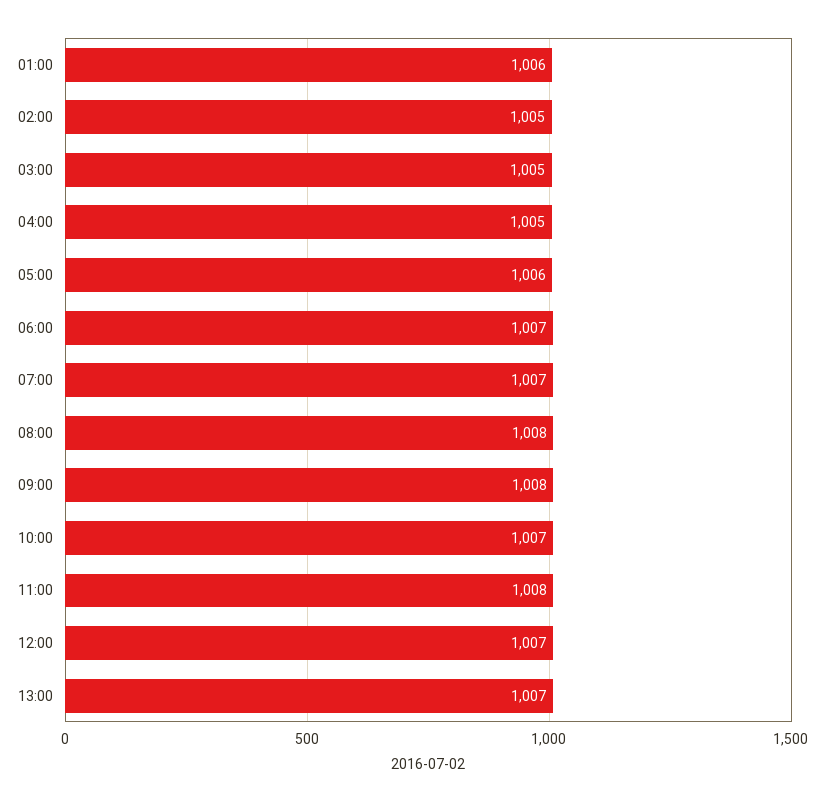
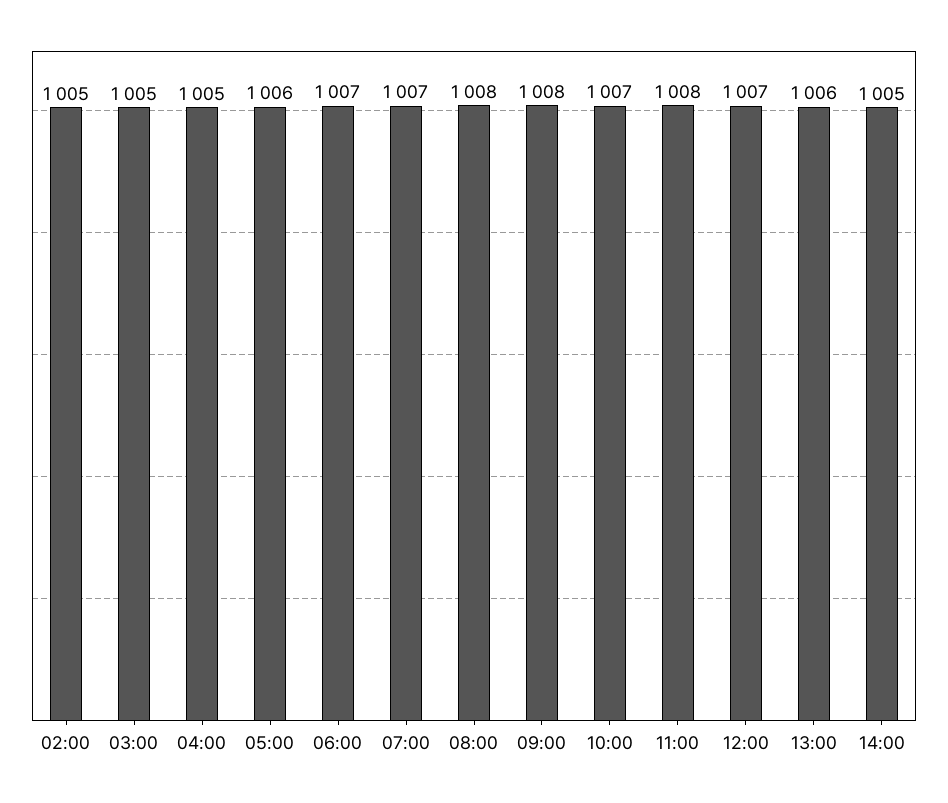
01:00: 1006 -> none
13:00: 1007 -> 1006
14:00: none -> 1005

